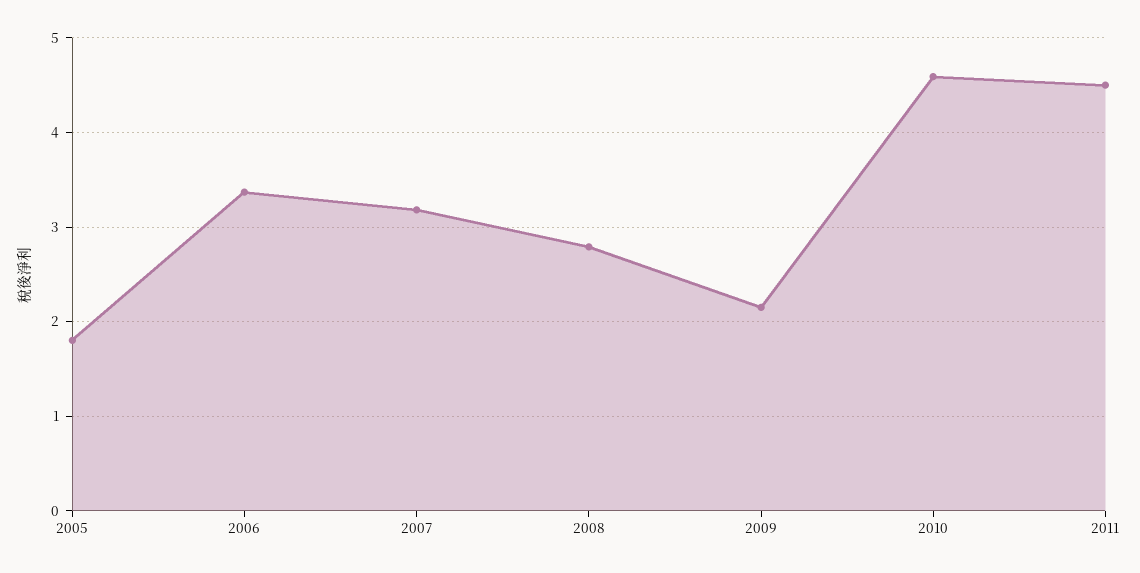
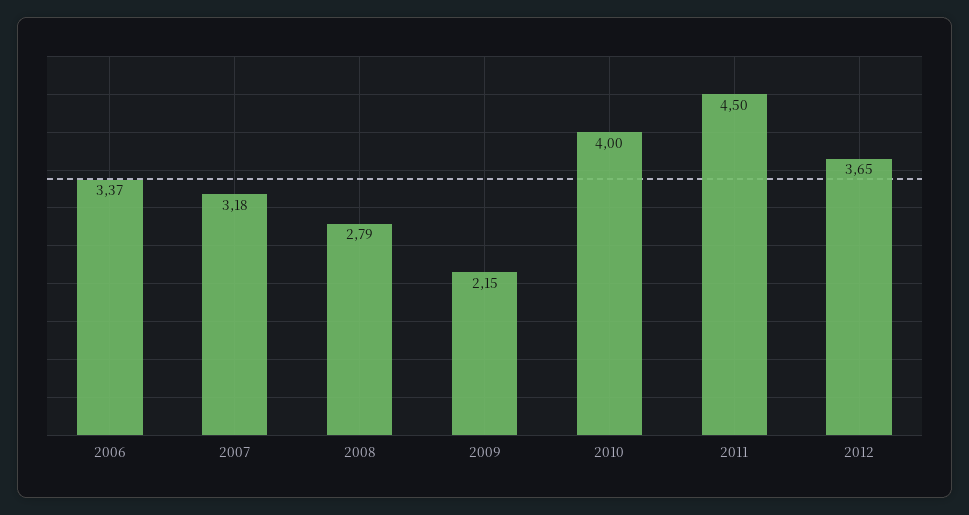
2005: 1.8 -> none
2010: 4.6 -> 4
2012: none -> 3.65

